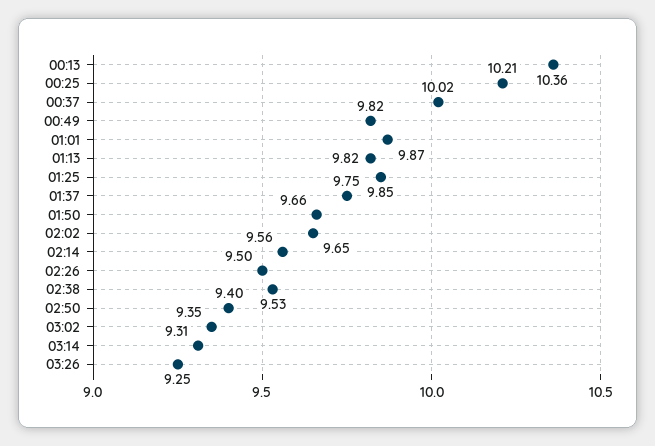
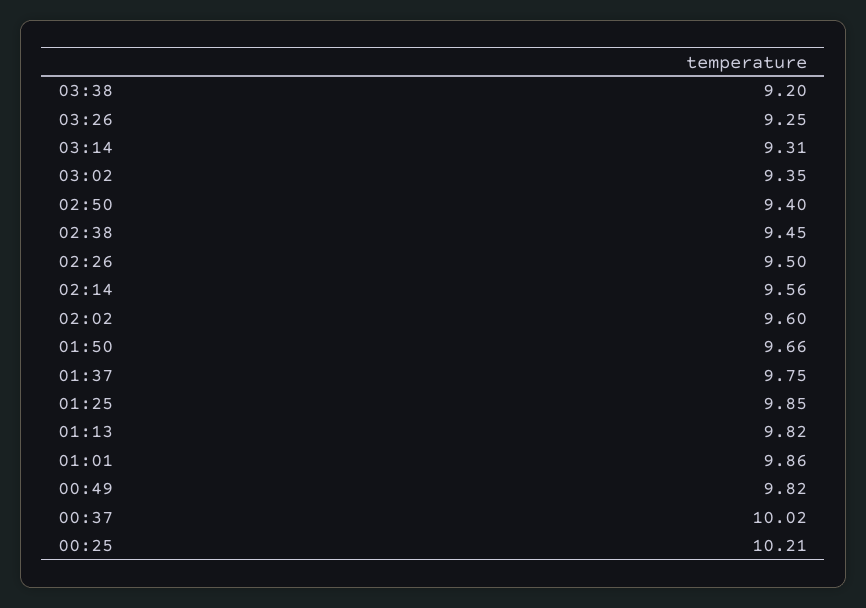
00:13: 10.36 -> none
01:01: 9.87 -> 9.86
02:02: 9.65 -> 9.6
02:38: 9.53 -> 9.45
03:38: none -> 9.2

